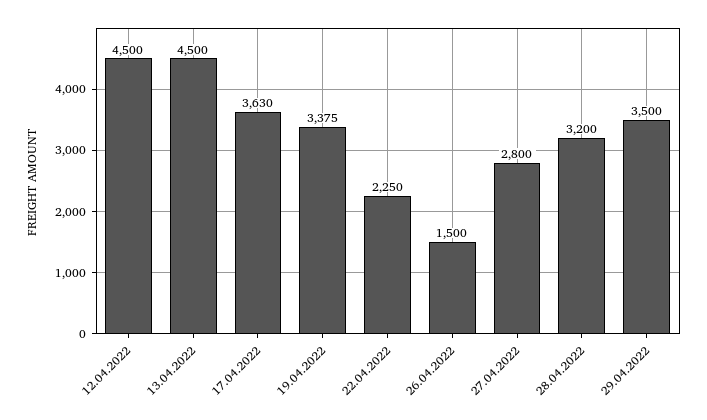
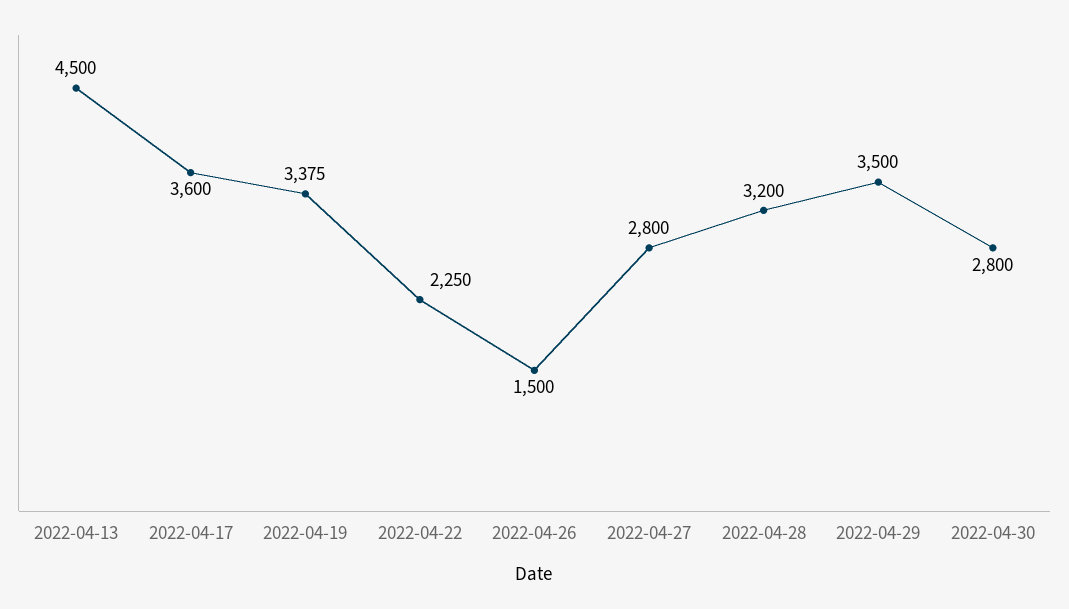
12.04.2022: 4500 -> none
17.04.2022: 3630 -> 3600
2022-04-30: none -> 2800

